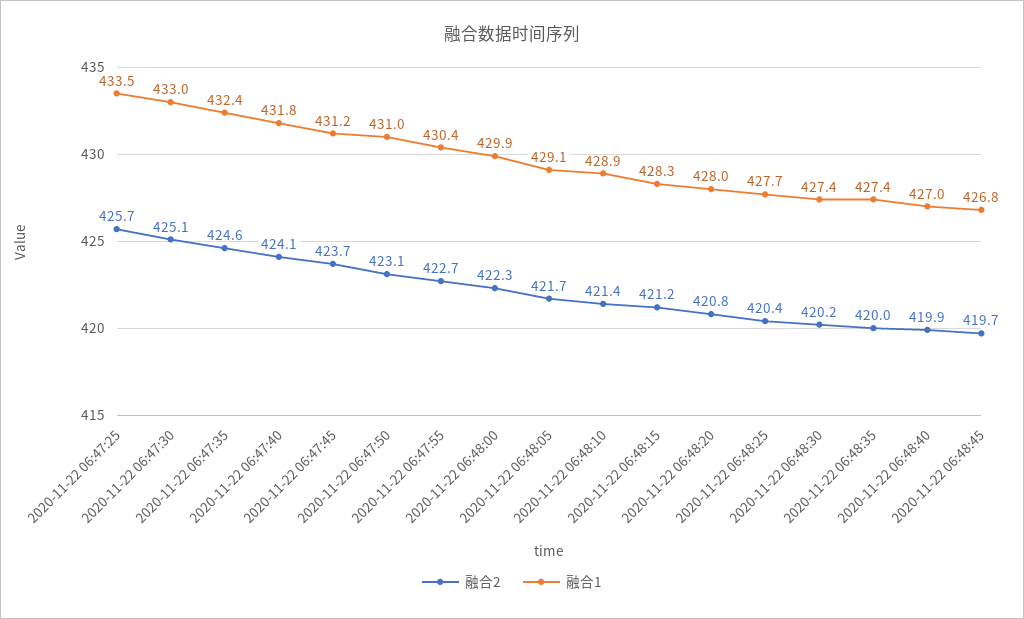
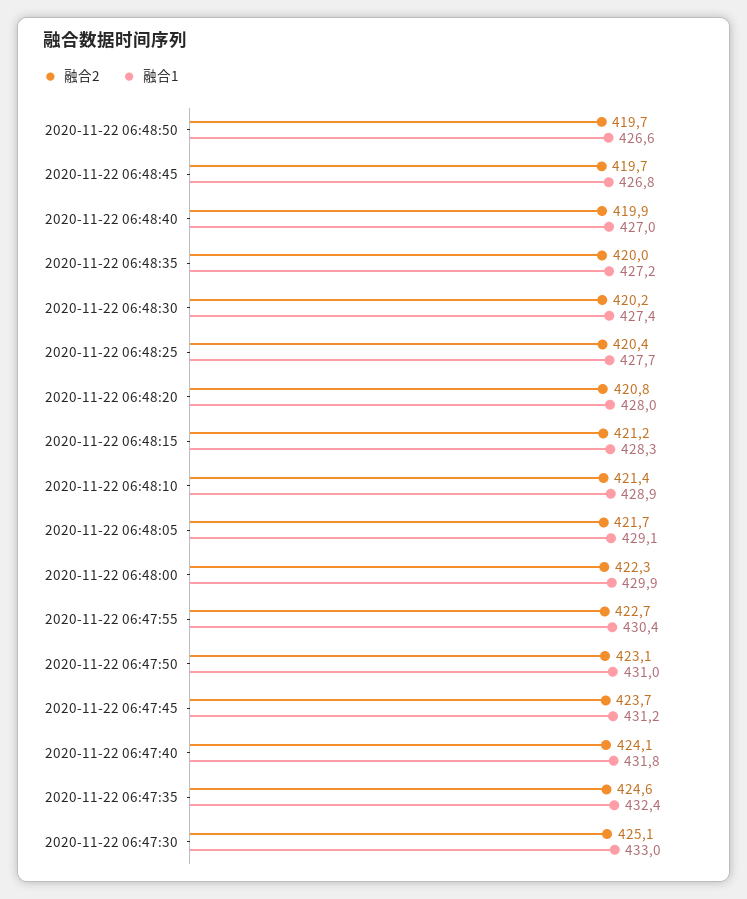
融合2, 2020-11-22 06:47:25: 425.7 -> none
融合1, 2020-11-22 06:47:25: 433.5 -> none
融合1, 2020-11-22 06:48:35: 427.4 -> 427.2
融合2, 2020-11-22 06:48:50: none -> 419.7
融合1, 2020-11-22 06:48:50: none -> 426.6

